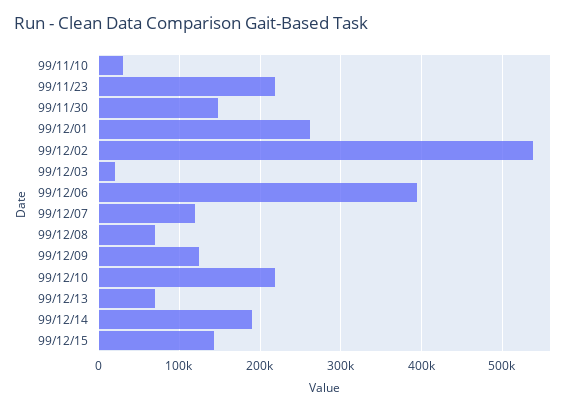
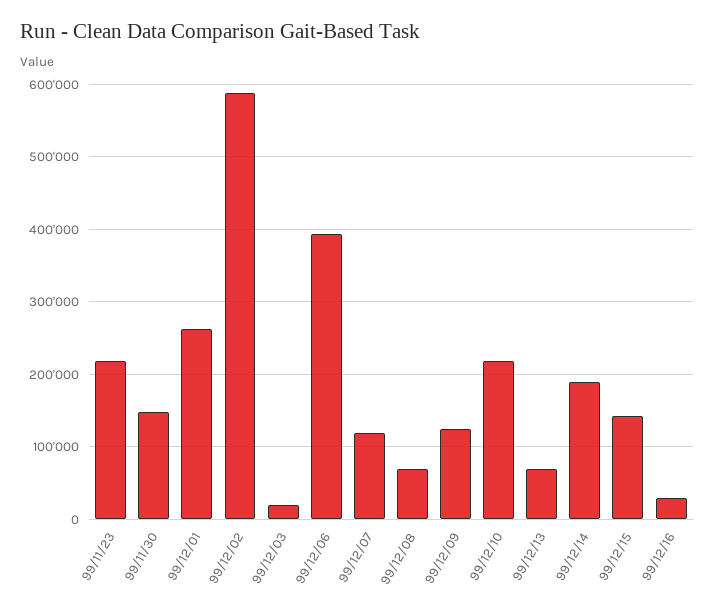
99/11/10: 30000 -> none
99/12/02: 540000 -> 590000
99/12/16: none -> 30000

